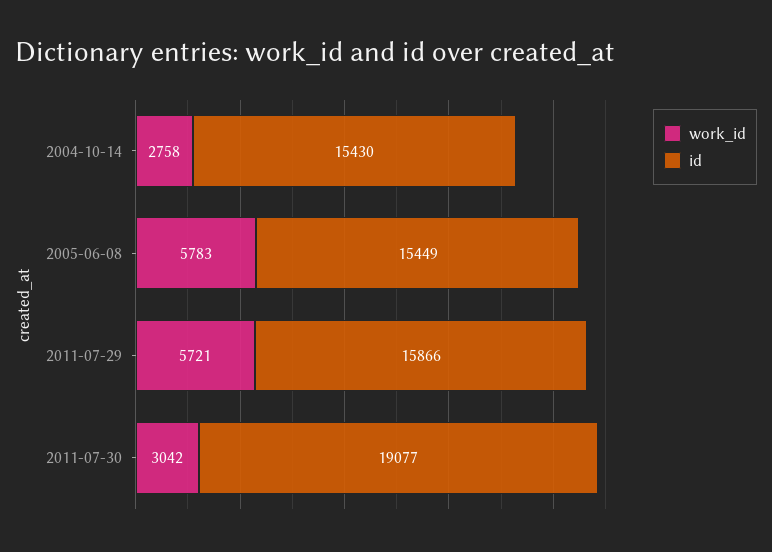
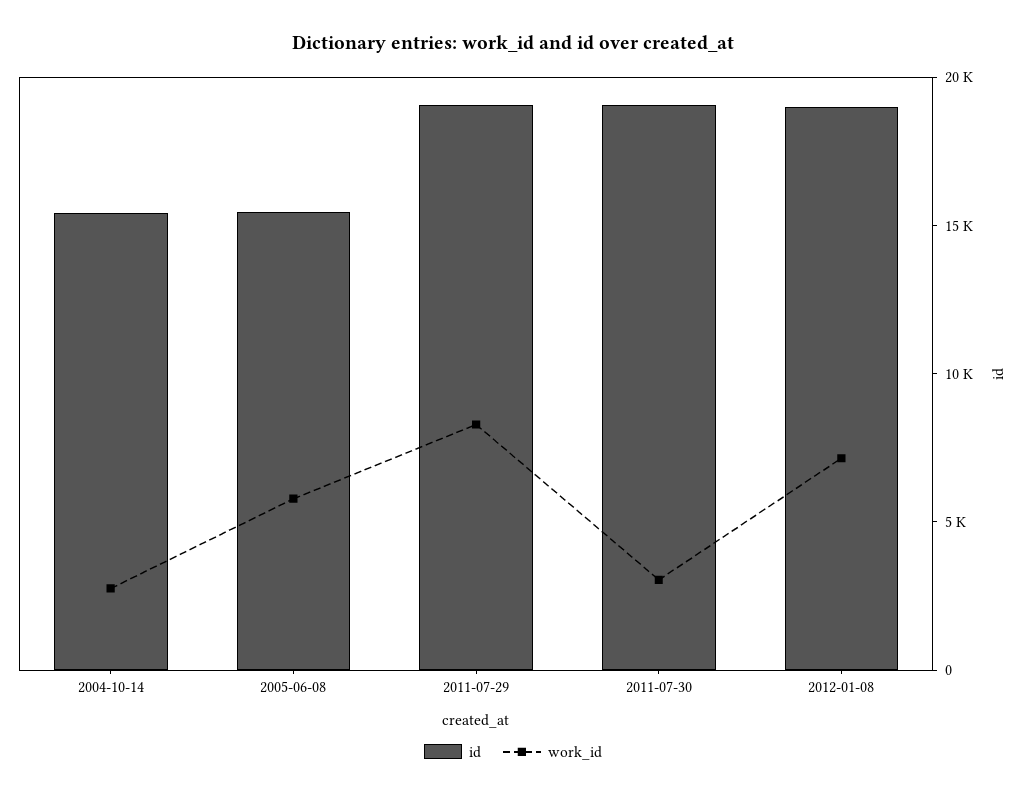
work_id, 2011-07-29: 5721 -> 8000
id, 2011-07-29: 15866 -> 19000
id, 2012-01-08: none -> 19000
work_id, 2012-01-08: none -> 7000

